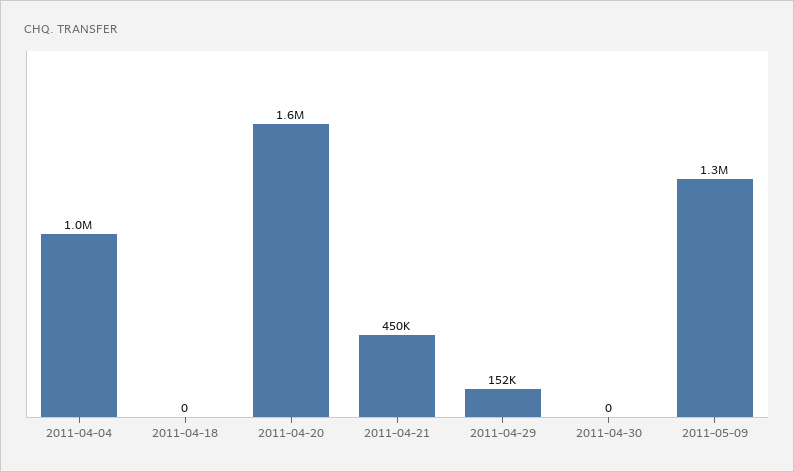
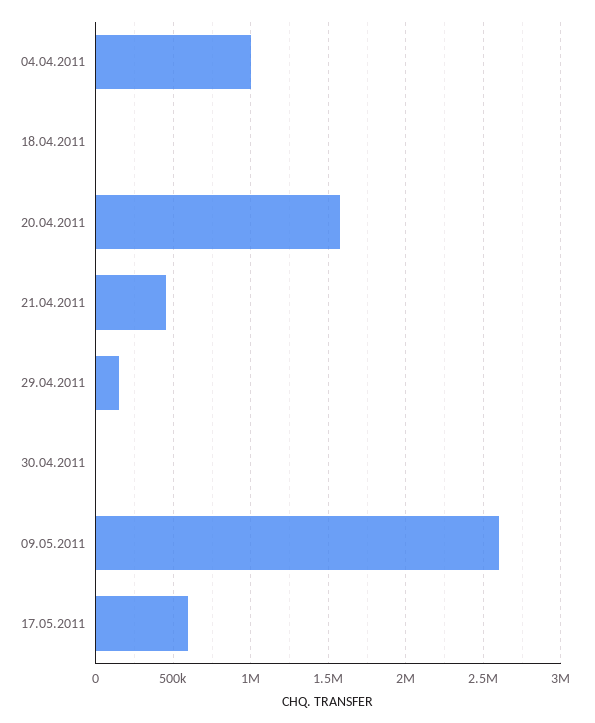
2011-05-09: 1300000 -> 2600000
17.05.2011: none -> 600000

